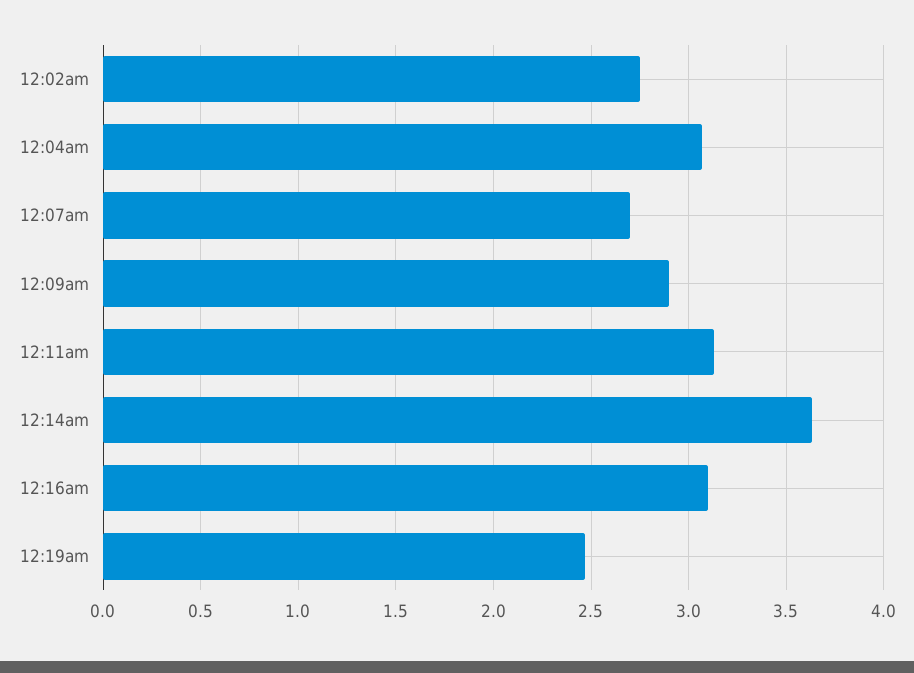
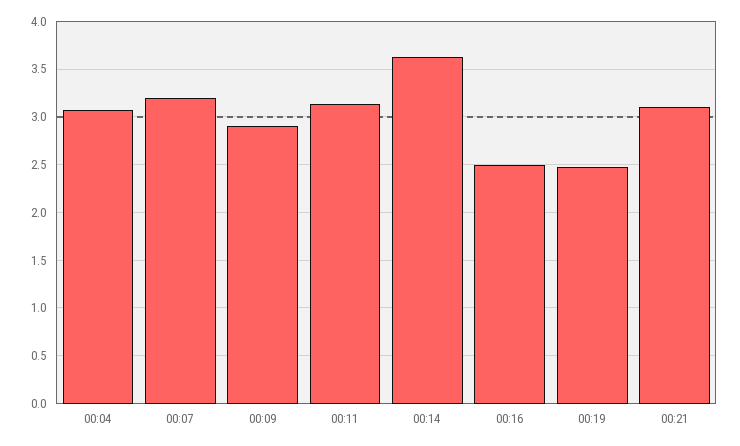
12:02am: 2.75 -> none
12:07am: 2.7 -> 3.2
12:16am: 3.1 -> 2.5
00:21: none -> 3.1

